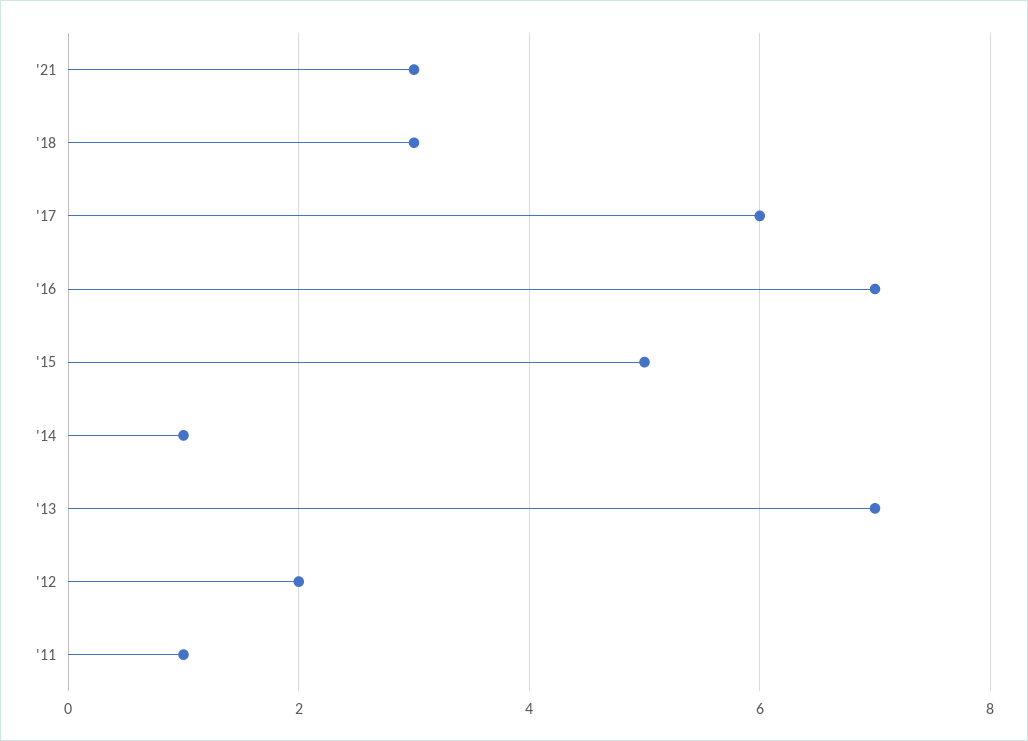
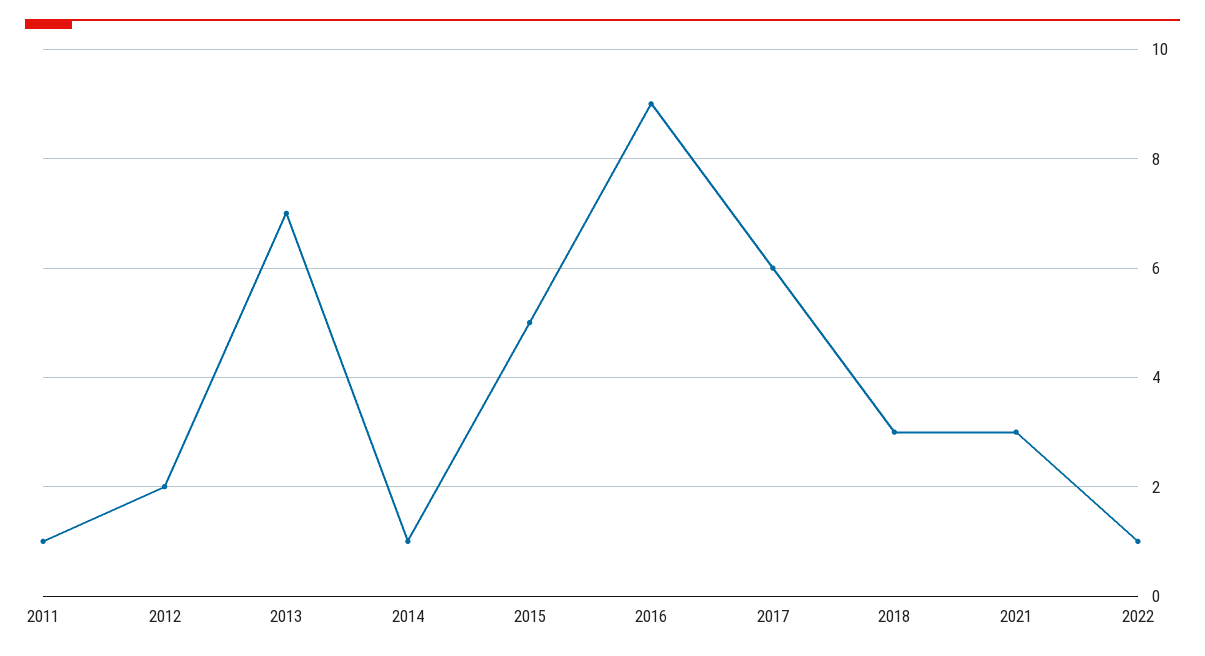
'16: 7 -> 9
2022: none -> 1

